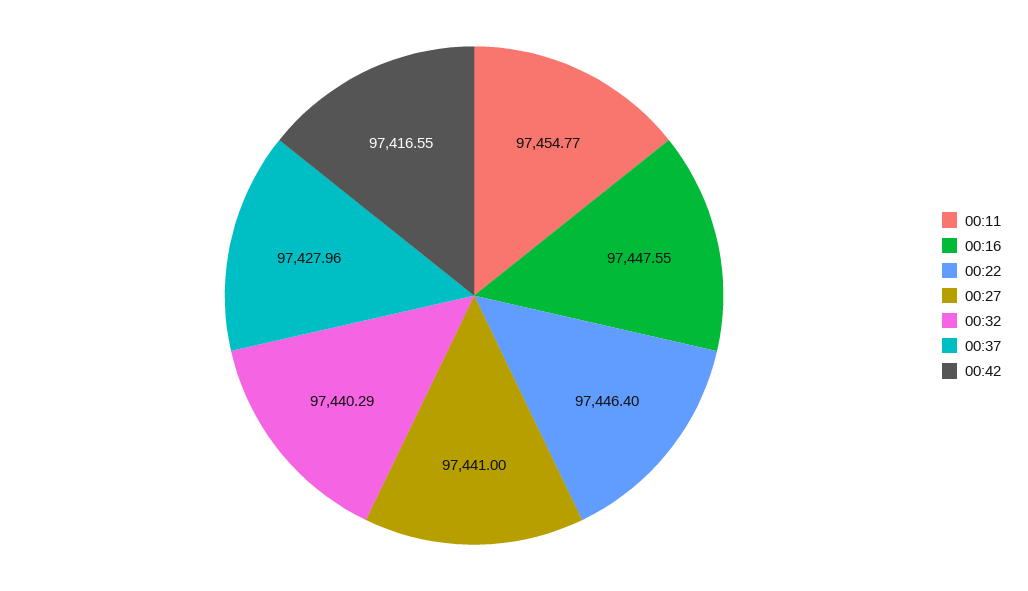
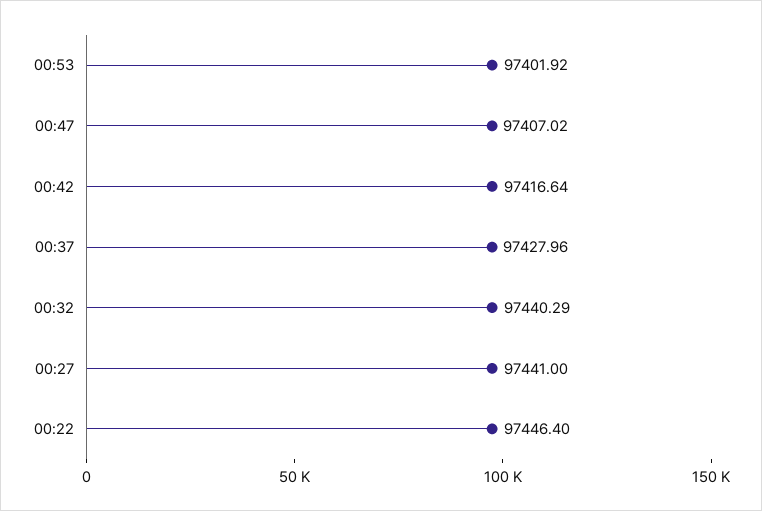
00:11: 97454.77 -> none
00:16: 97447.55 -> none
00:42: 97416.55 -> 97416.64
00:53: none -> 97401.92
00:47: none -> 97407.02

